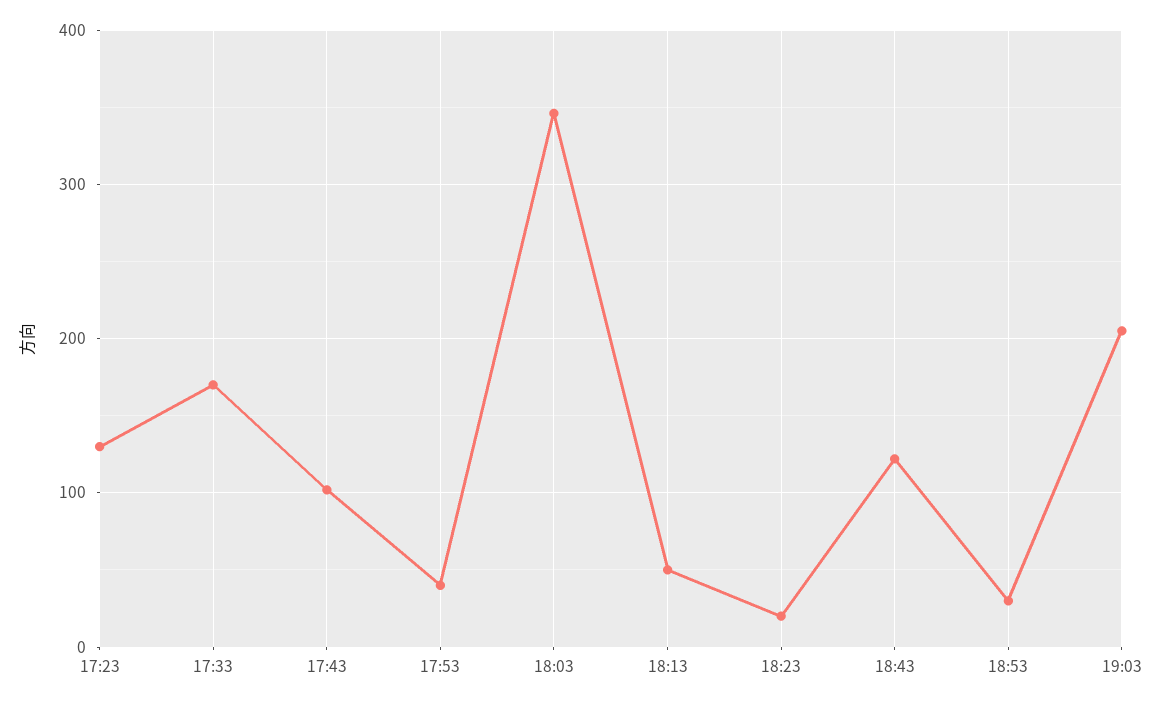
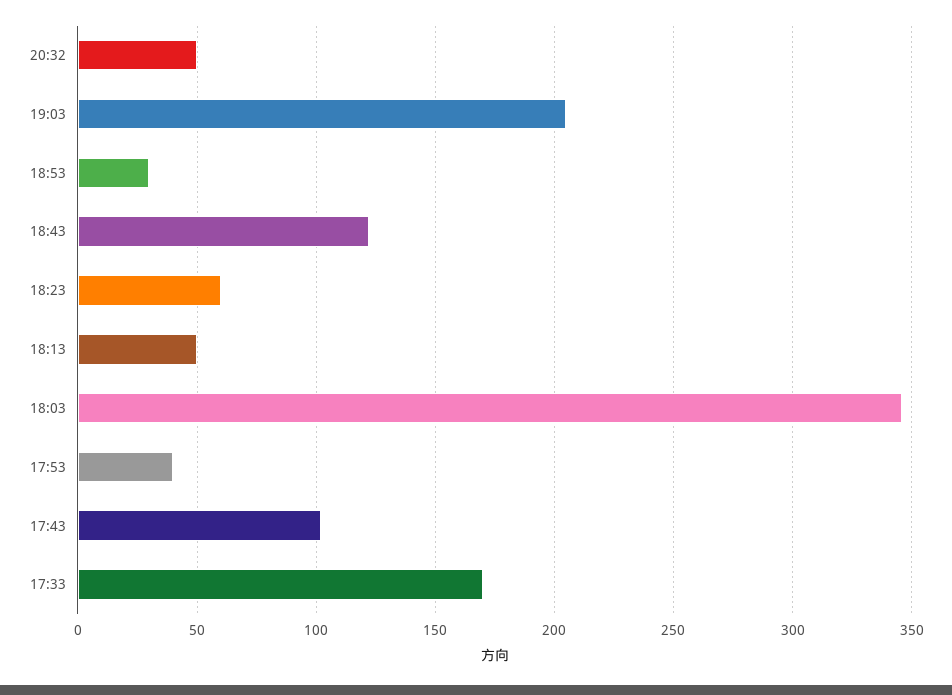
17:23: 130 -> none
18:23: 20 -> 60
20:32: none -> 50

